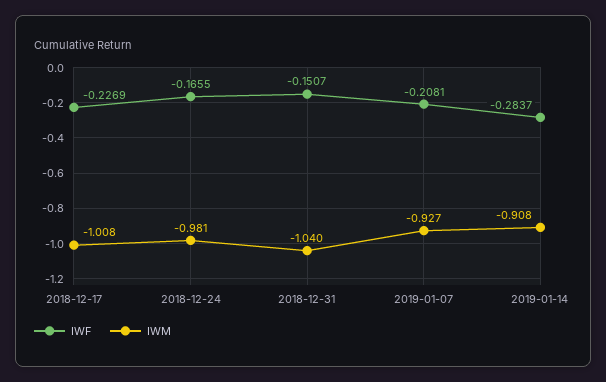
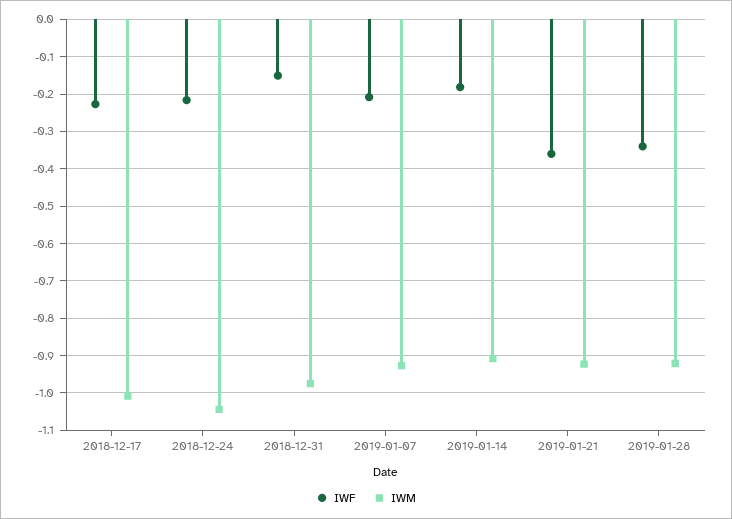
IWF, 2018-12-24: -0.1655 -> -0.22
IWM, 2018-12-24: -0.981 -> -1.04
IWM, 2018-12-31: -1.04 -> -0.98
IWF, 2019-01-14: -0.2837 -> -0.18
IWF, 2019-01-21: none -> -0.36
IWM, 2019-01-21: none -> -0.92
IWF, 2019-01-28: none -> -0.34
IWM, 2019-01-28: none -> -0.92

